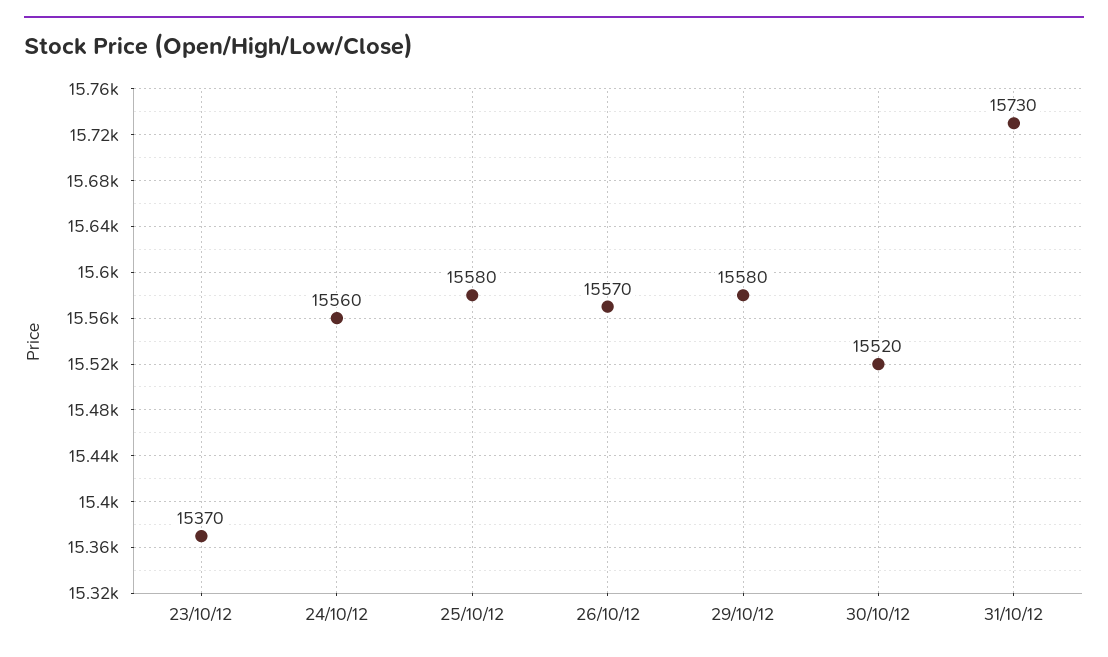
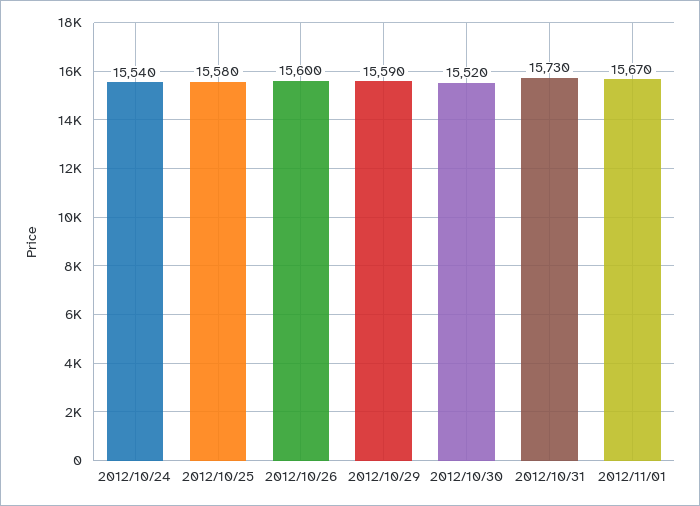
23/10/12: 15370 -> none
24/10/12: 15560 -> 15540
26/10/12: 15570 -> 15600
29/10/12: 15580 -> 15590
2012/11/01: none -> 15670

